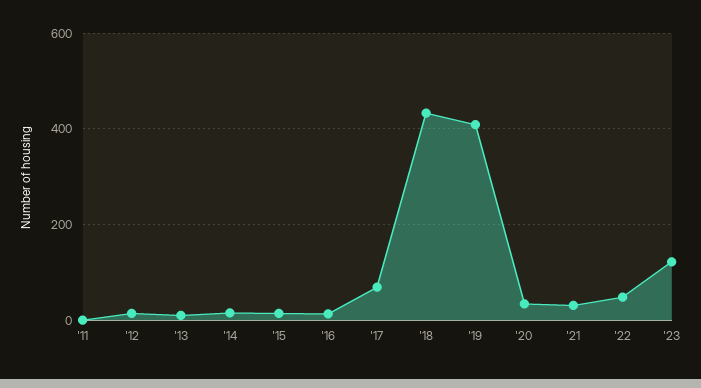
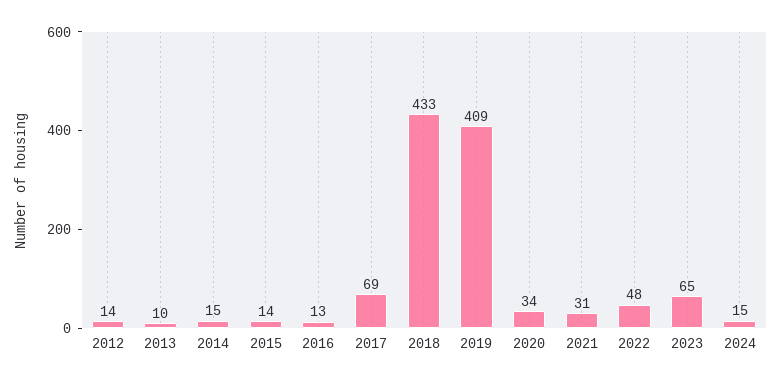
'11: 0 -> none
'23: 120 -> 65
2024: none -> 15

